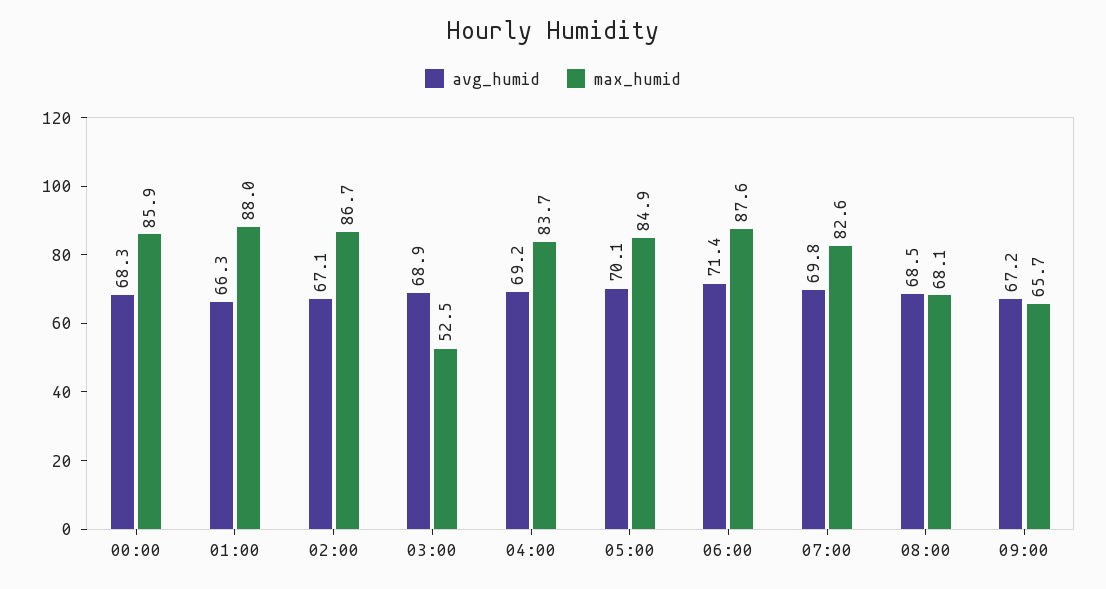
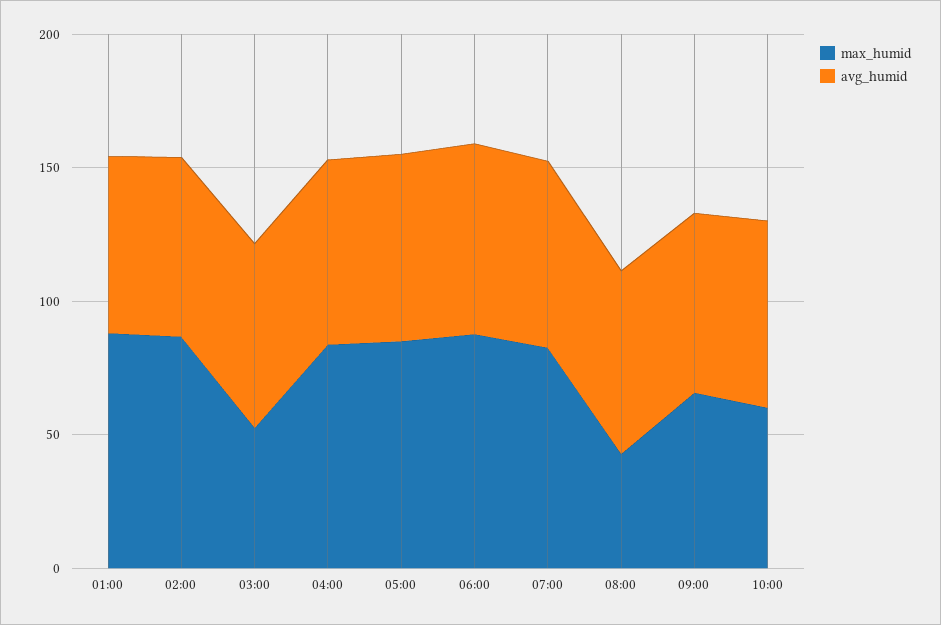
avg_humid, 00:00: 68.3 -> none
max_humid, 00:00: 85.9 -> none
max_humid, 08:00: 68.1 -> 40
max_humid, 10:00: none -> 60
avg_humid, 10:00: none -> 70

